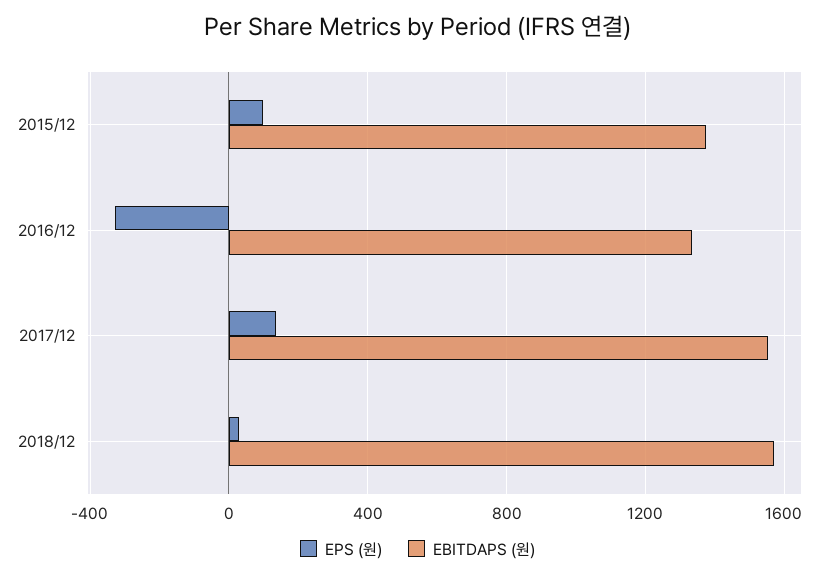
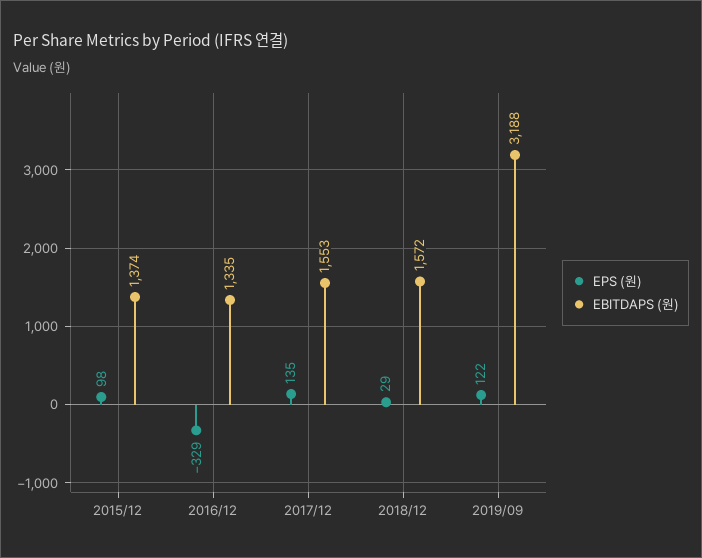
EPS (원), 2019/09: none -> 122
EBITDAPS (원), 2019/09: none -> 3188

